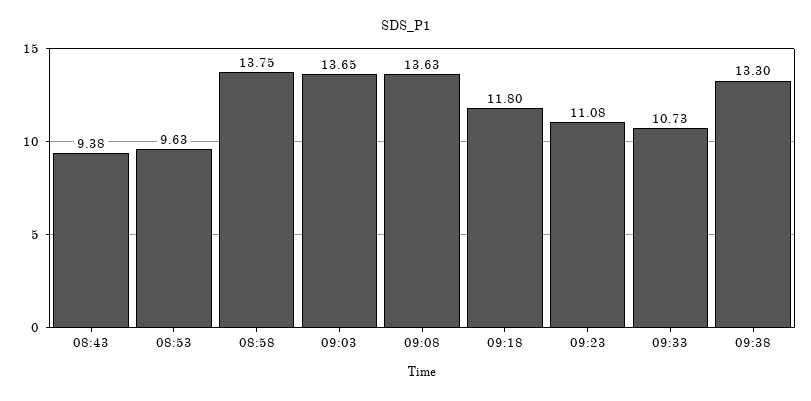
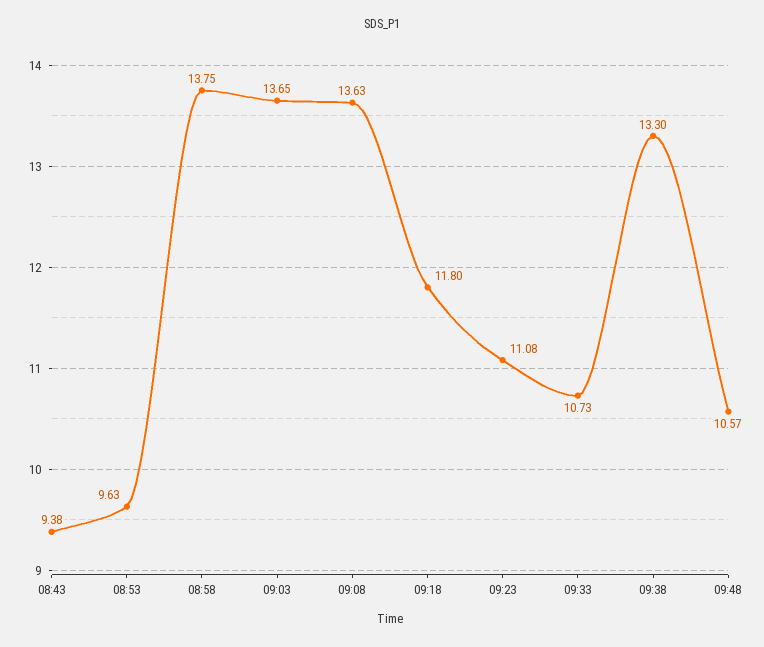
09:48: none -> 10.57

